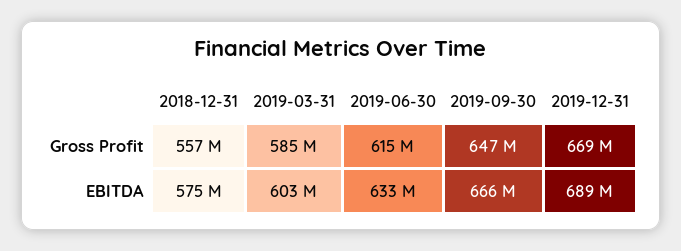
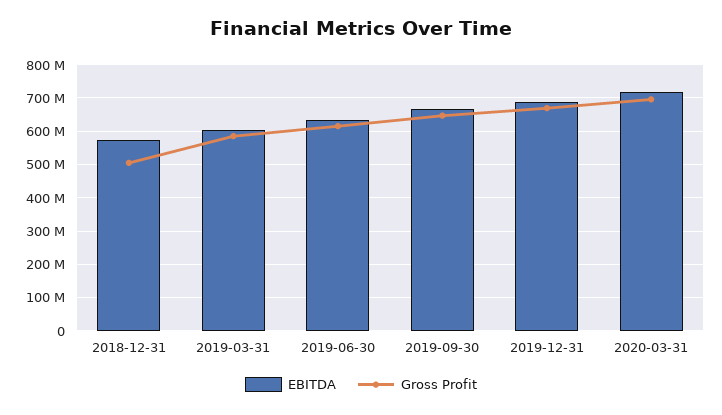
Gross Profit, 2018-12-31: 557000000 -> 500000000
EBITDA, 2020-03-31: none -> 720000000
Gross Profit, 2020-03-31: none -> 700000000

